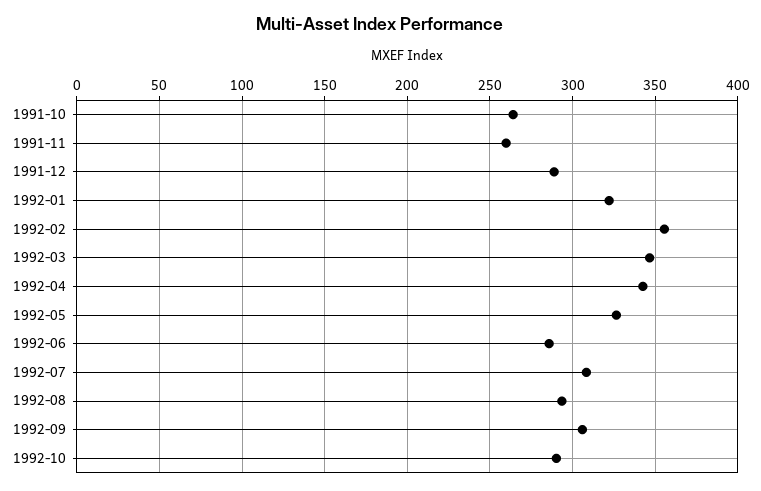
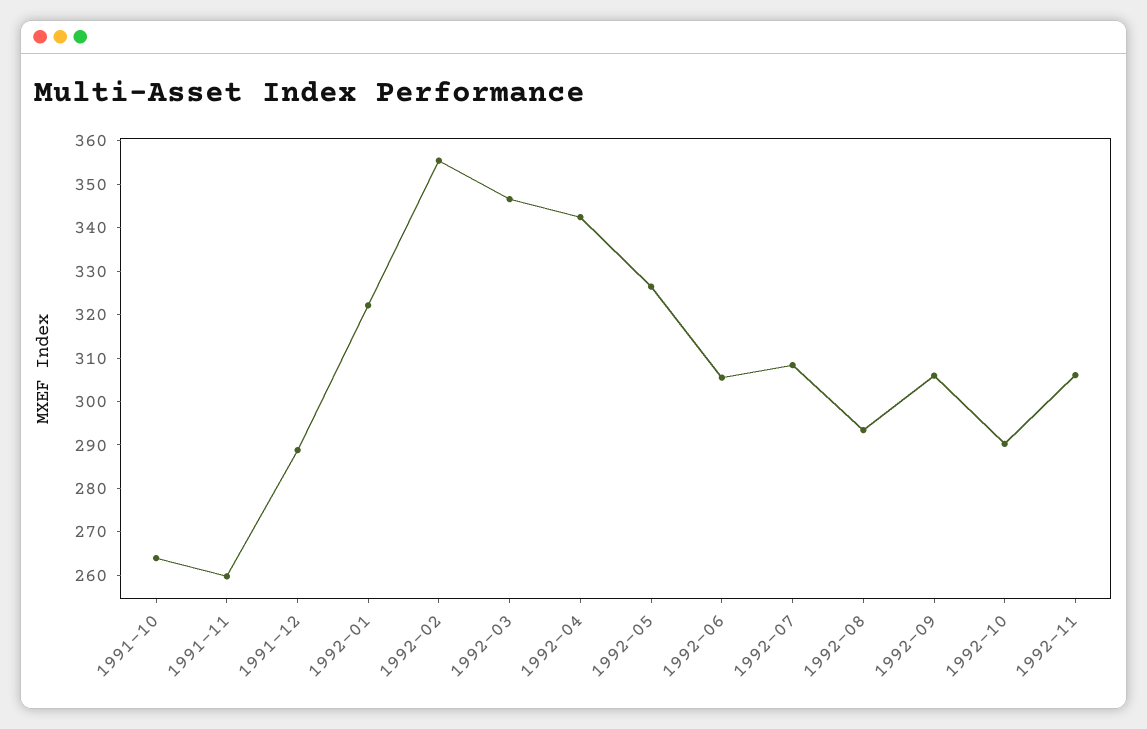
1992-06: 285 -> 306
1992-11: none -> 306

